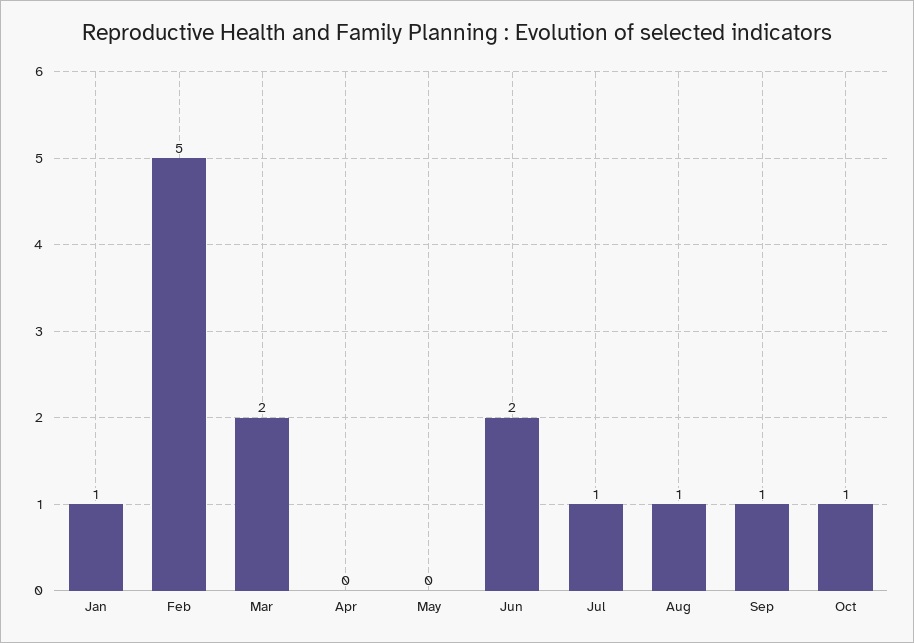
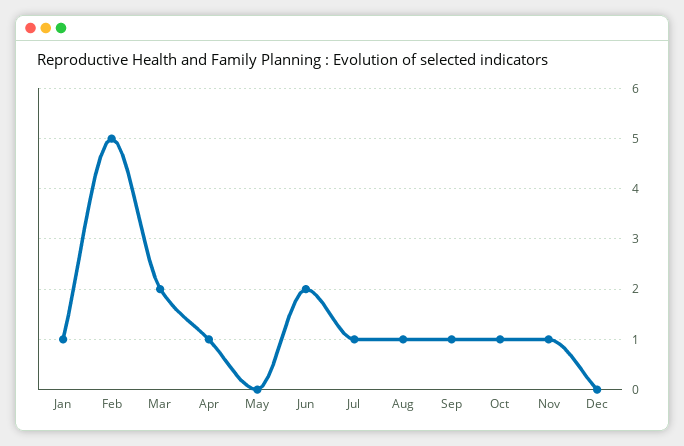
Apr: 0 -> 1
Nov: none -> 1
Dec: none -> 0

